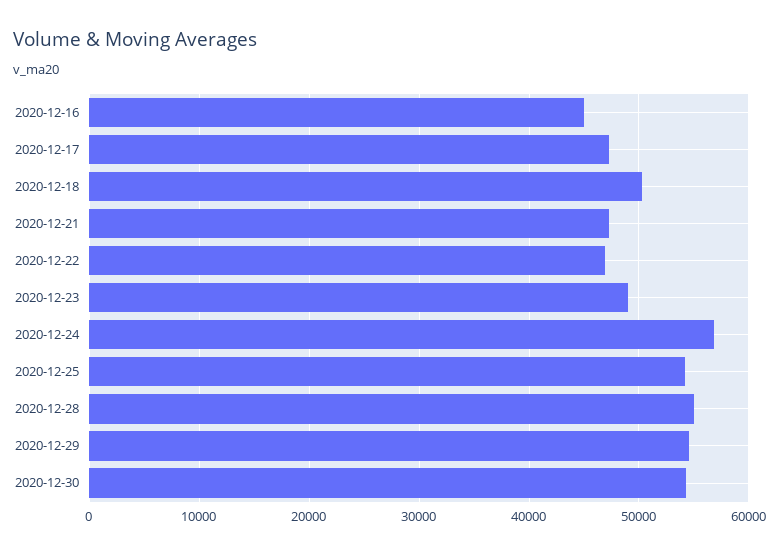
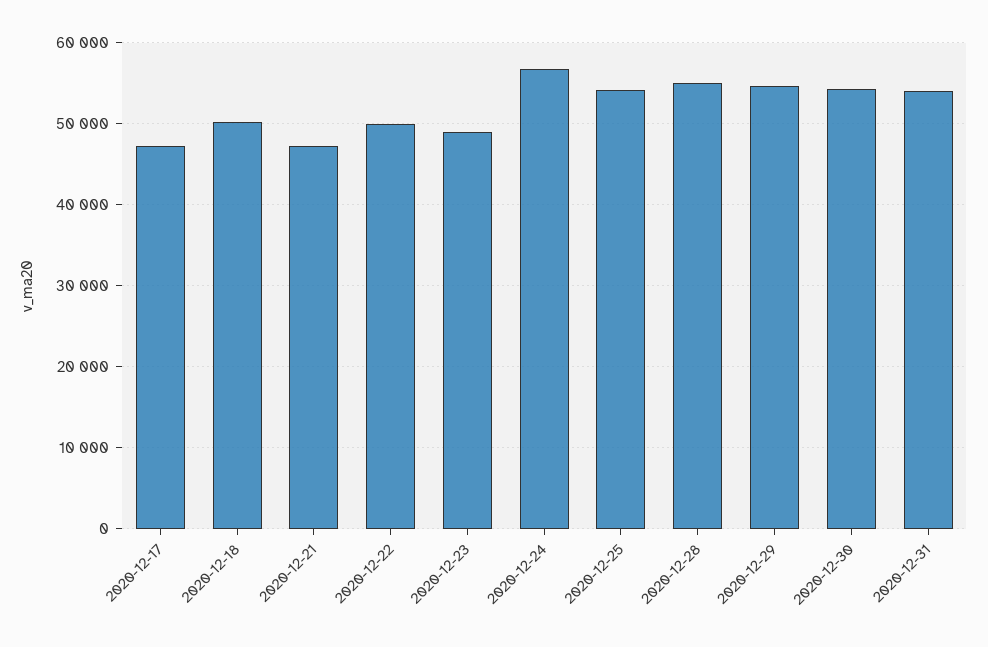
2020-12-16: 45000 -> none
2020-12-22: 47000 -> 50000
2020-12-31: none -> 54000

